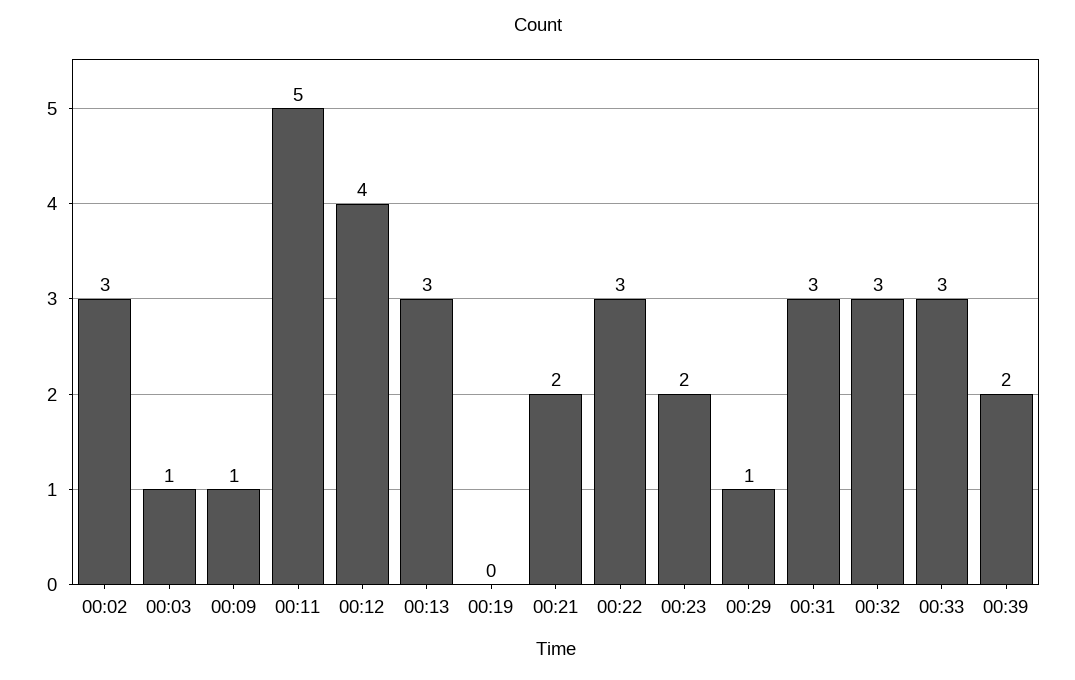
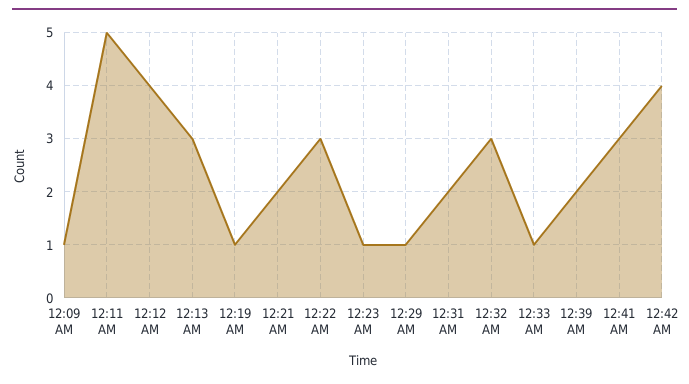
00:02: 3 -> none
00:03: 1 -> none
00:19: 0 -> 1
00:23: 2 -> 1
00:31: 3 -> 2
00:33: 3 -> 1
12:41 AM: none -> 3
12:42 AM: none -> 4

